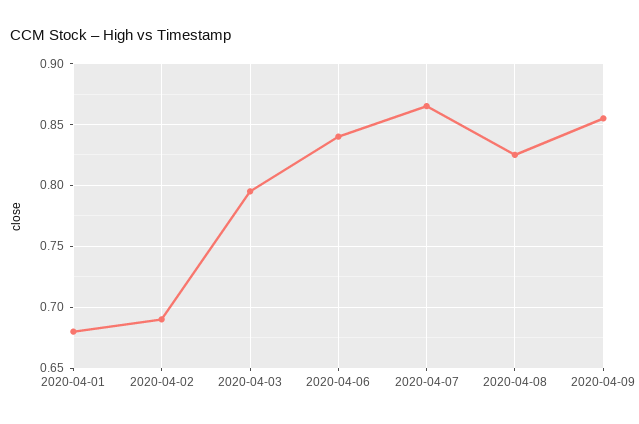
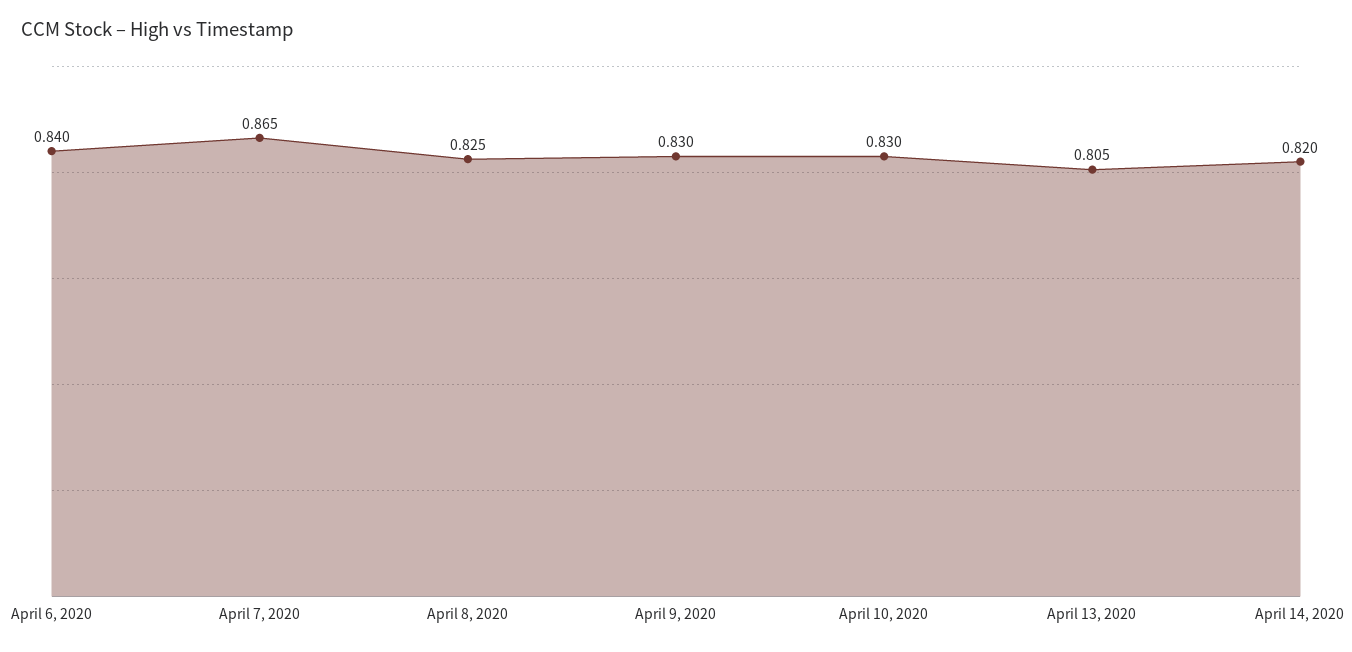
2020-04-01: 0.68 -> none
2020-04-02: 0.69 -> none
2020-04-03: 0.795 -> none
2020-04-09: 0.855 -> 0.83
April 10, 2020: none -> 0.83
April 13, 2020: none -> 0.805
April 14, 2020: none -> 0.82

